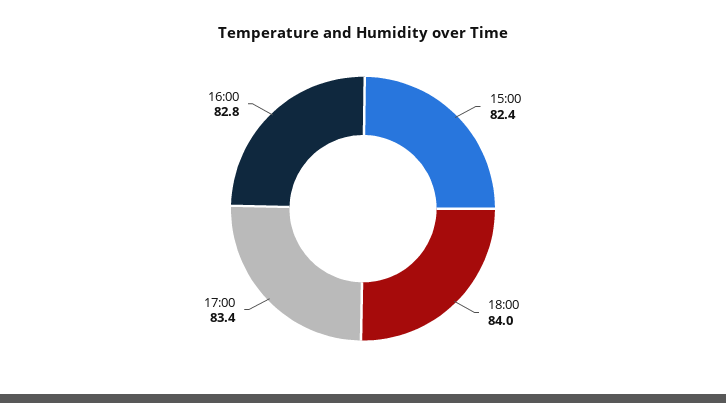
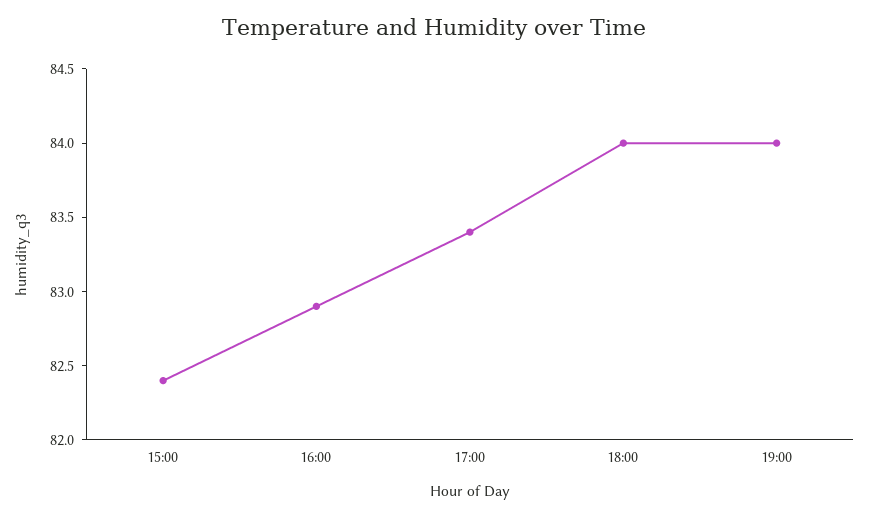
16:00: 82.8 -> 82.9
19:00: none -> 84

